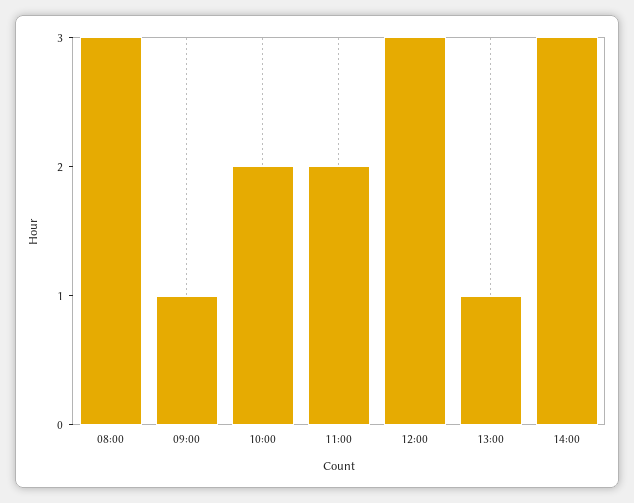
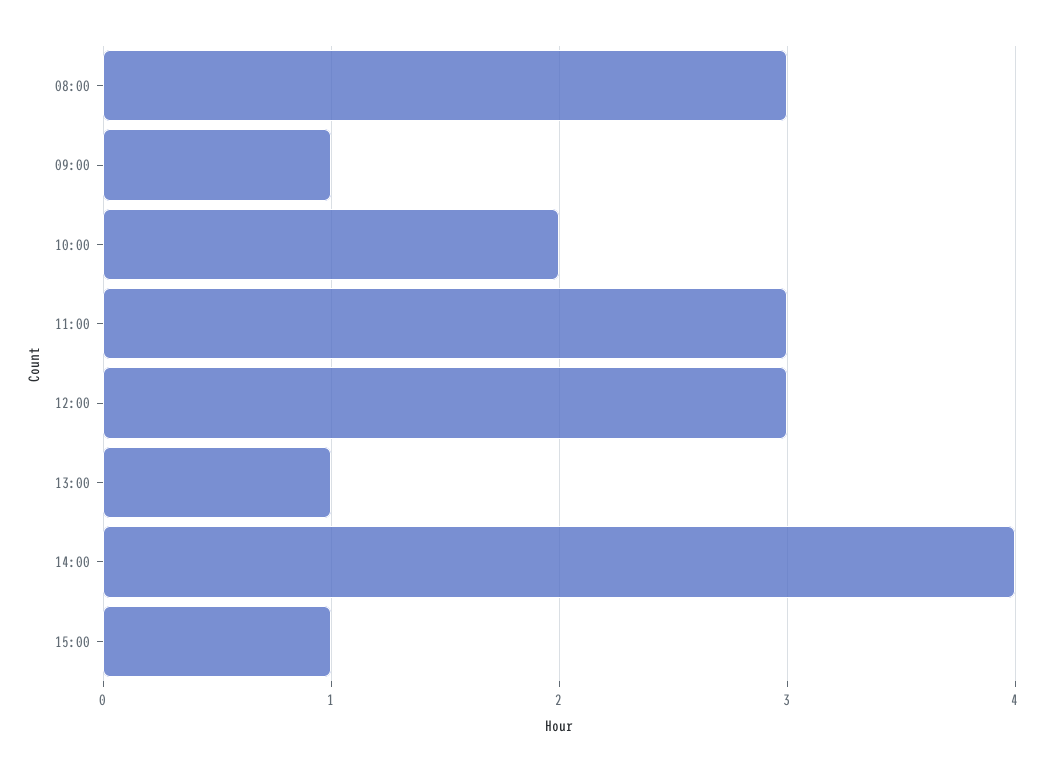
11:00: 2 -> 3
14:00: 3 -> 4
15:00: none -> 1

